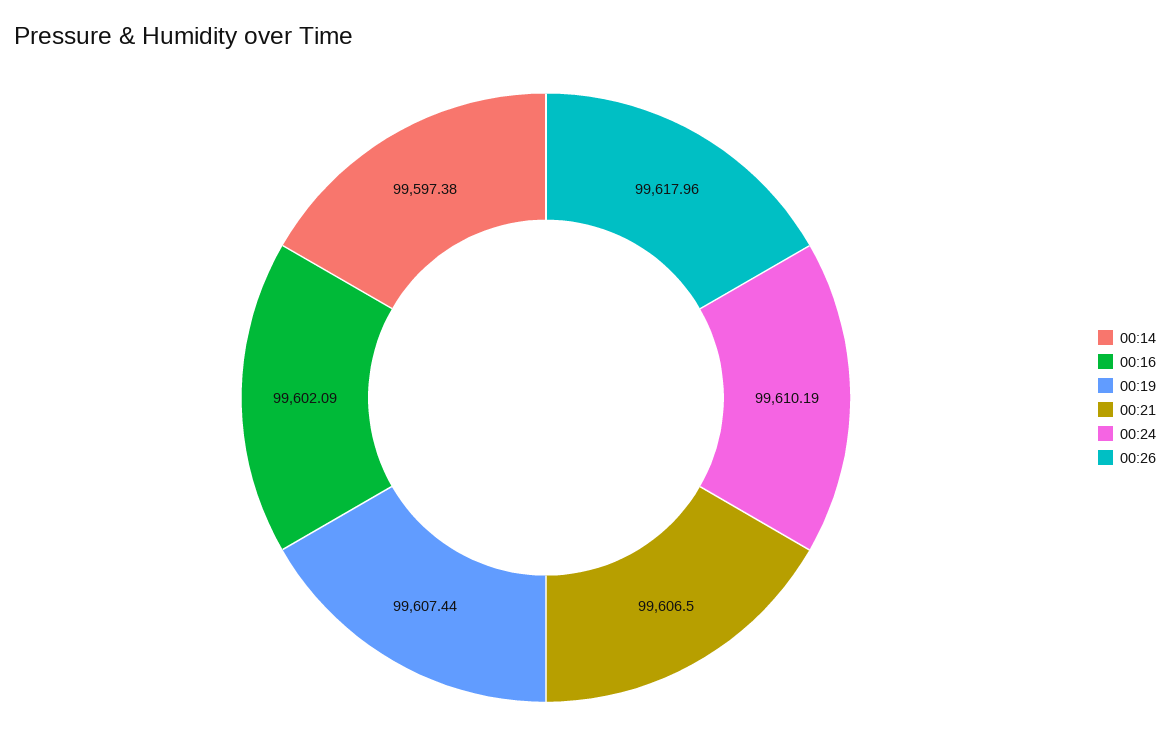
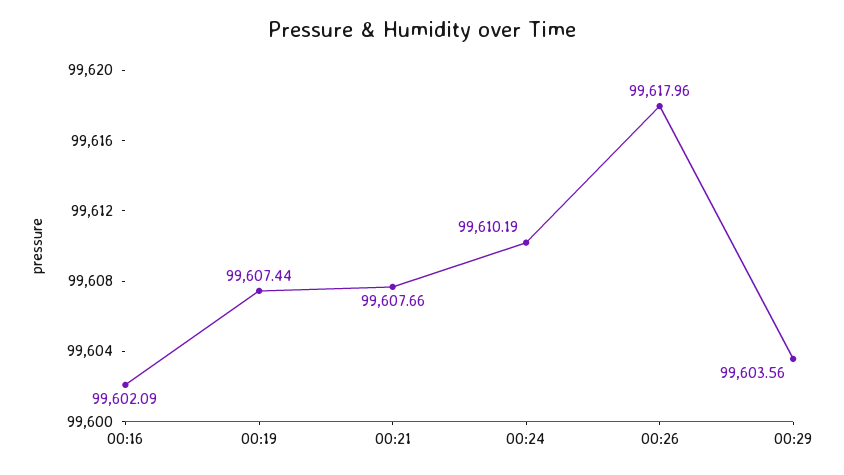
00:14: 99597.38 -> none
00:21: 99606.5 -> 99607.66
00:29: none -> 99603.56

